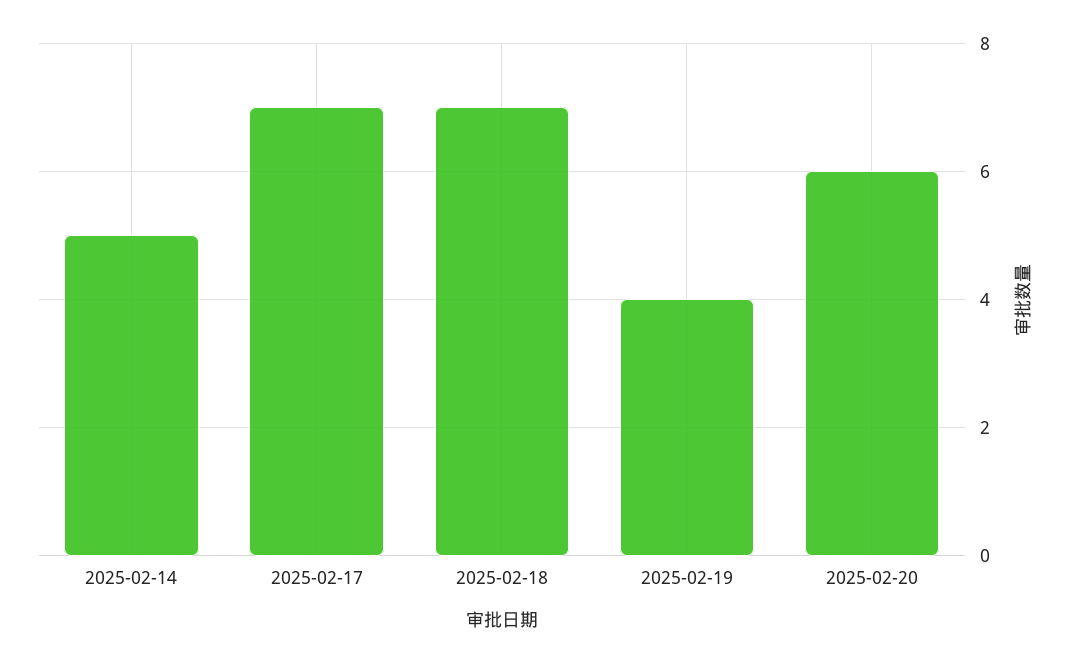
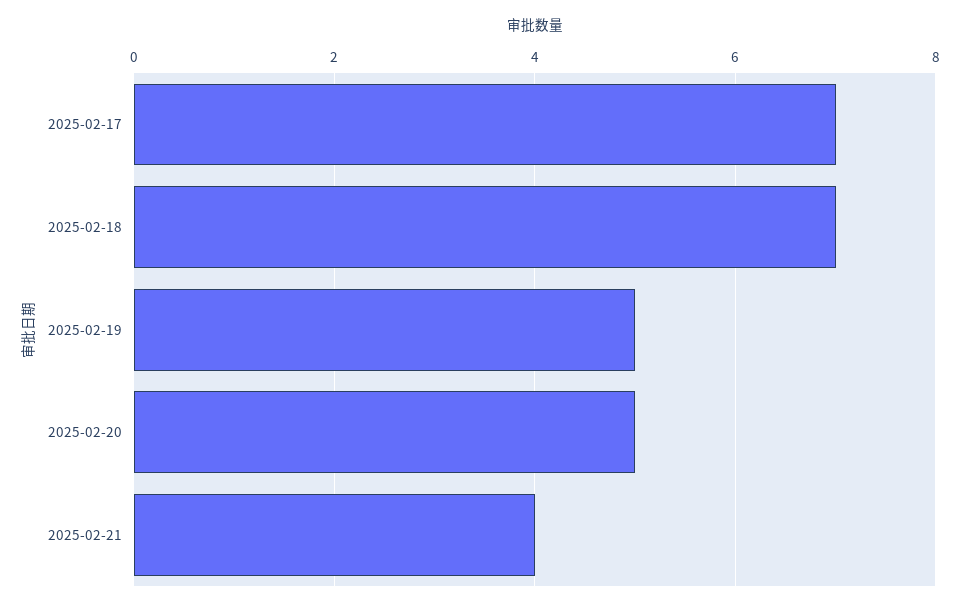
2025-02-14: 5 -> none
2025-02-19: 4 -> 5
2025-02-20: 6 -> 5
2025-02-21: none -> 4

